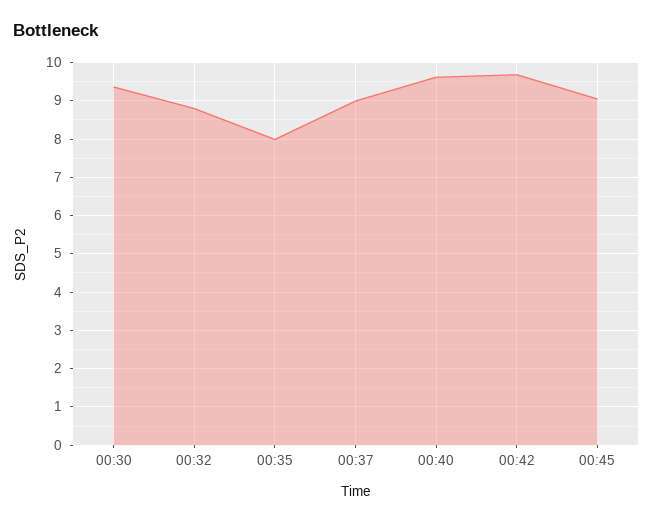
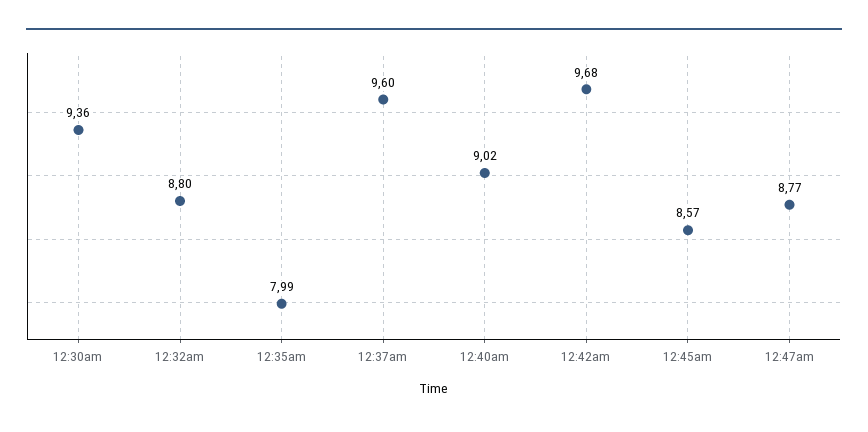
00:37: 9 -> 9.6
00:40: 9.6 -> 9.02
00:45: 9 -> 8.57
12:47am: none -> 8.77

